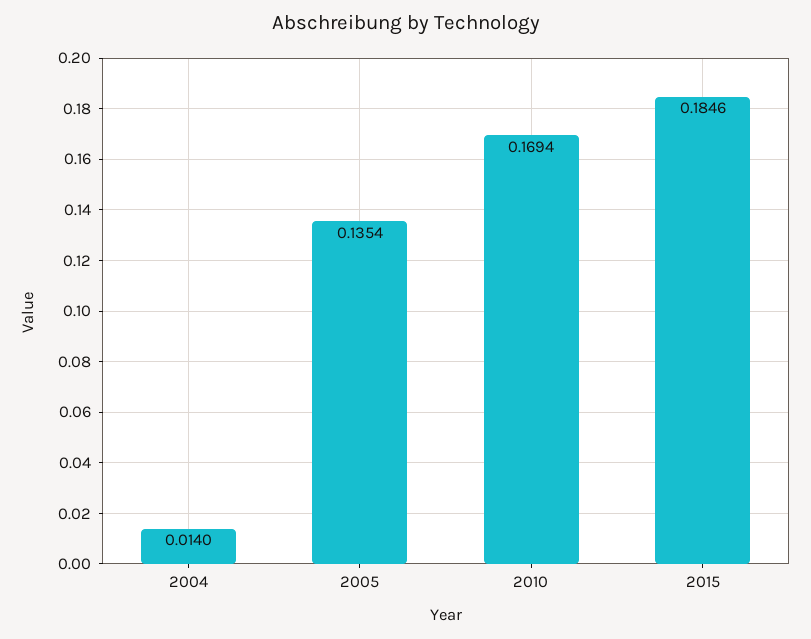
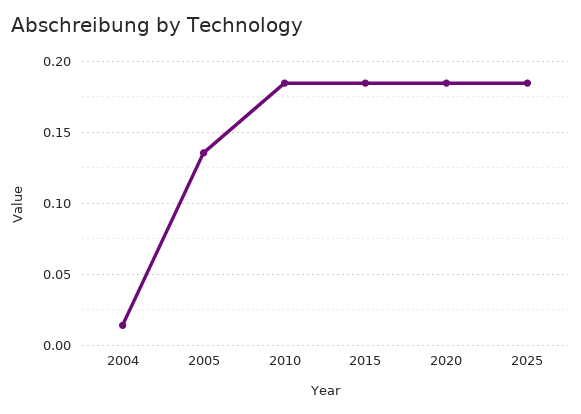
2010: 0.1694 -> 0.185
2020: none -> 0.185
2025: none -> 0.185

